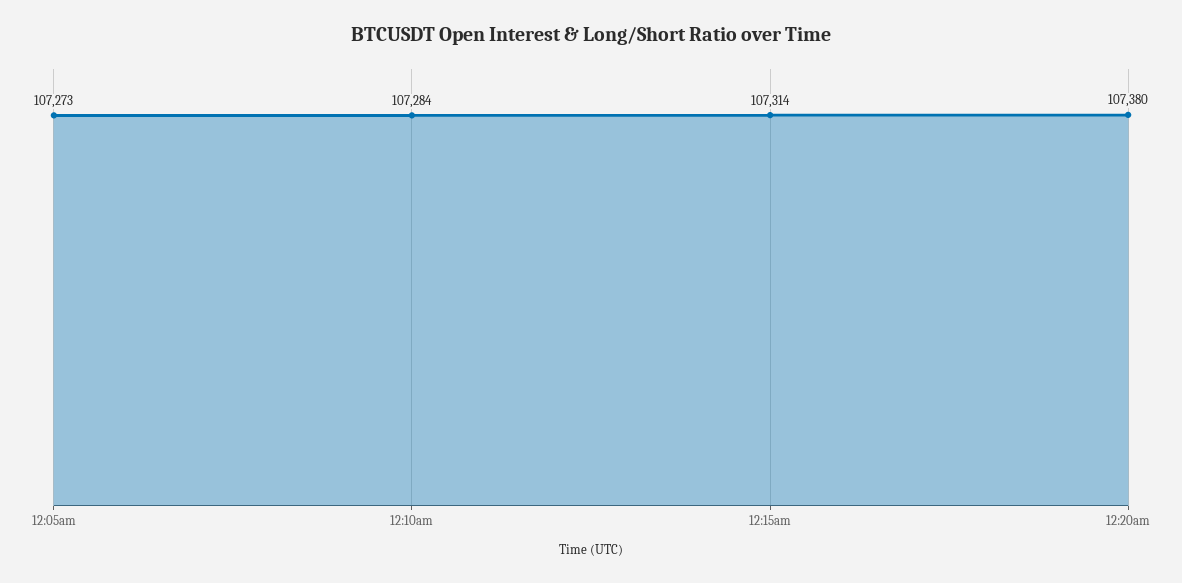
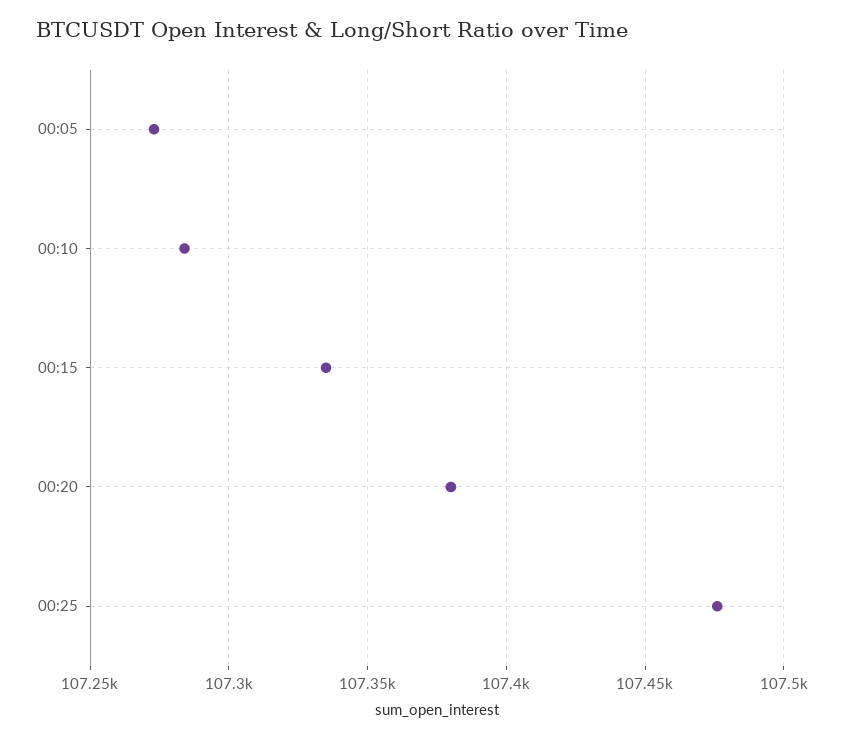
12:15am: 107314 -> 107335
00:25: none -> 107475

